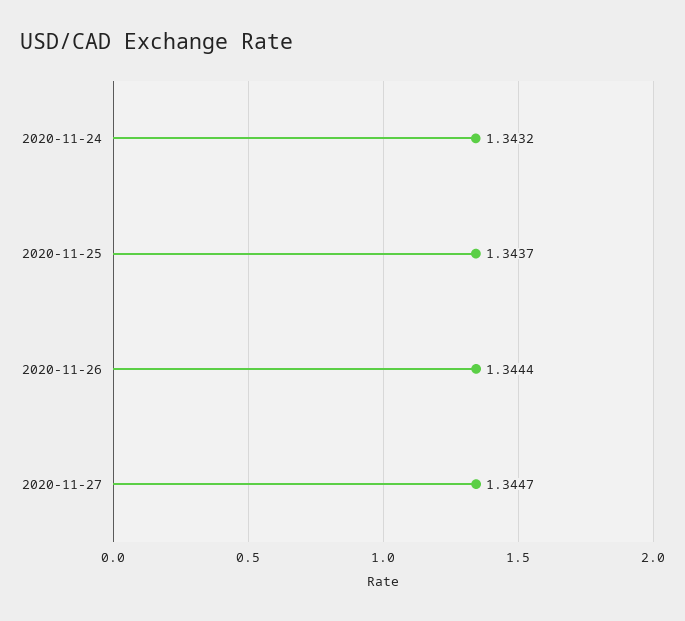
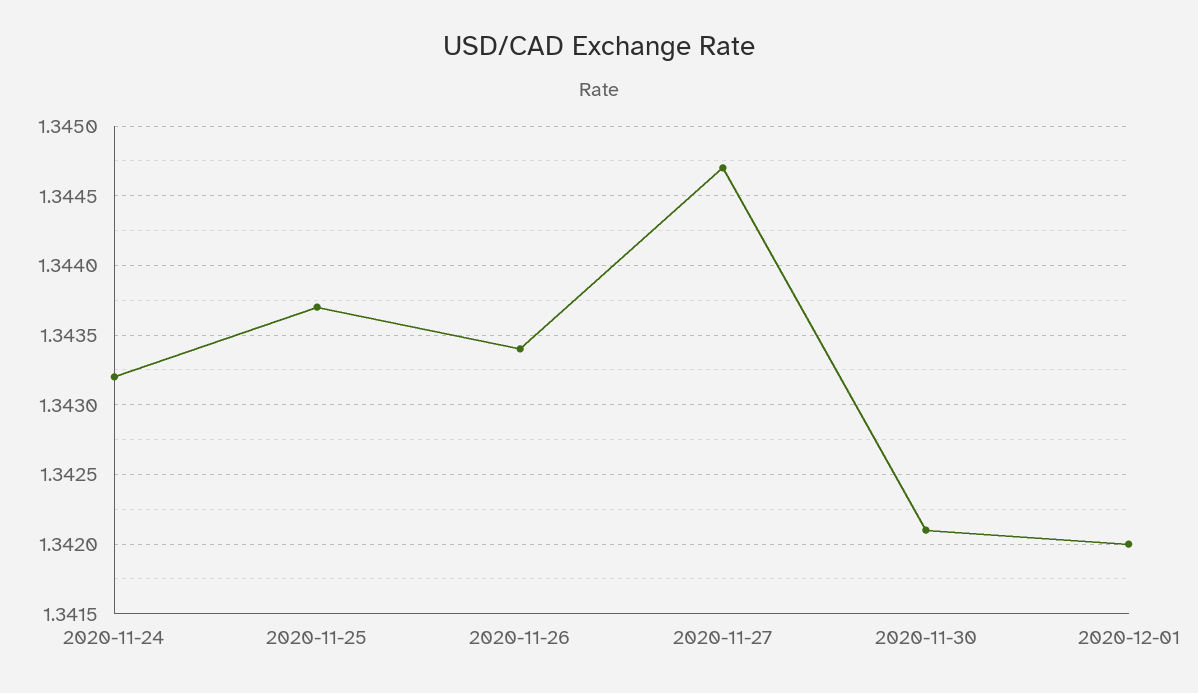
2020-11-26: 1.3444 -> 1.3434
2020-11-30: none -> 1.3421
2020-12-01: none -> 1.342

